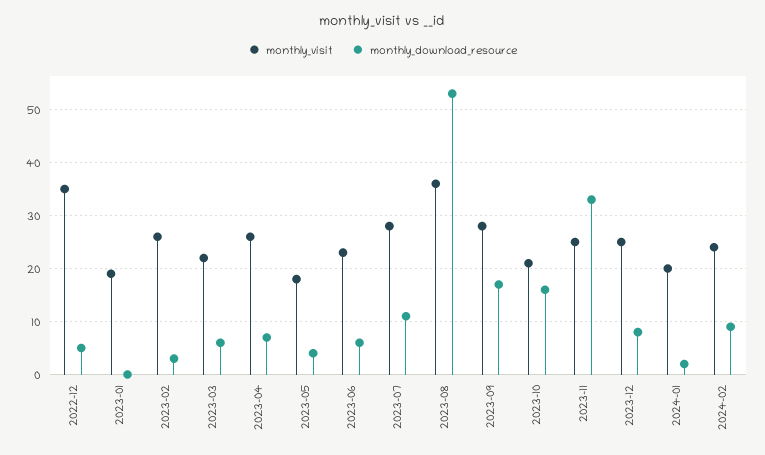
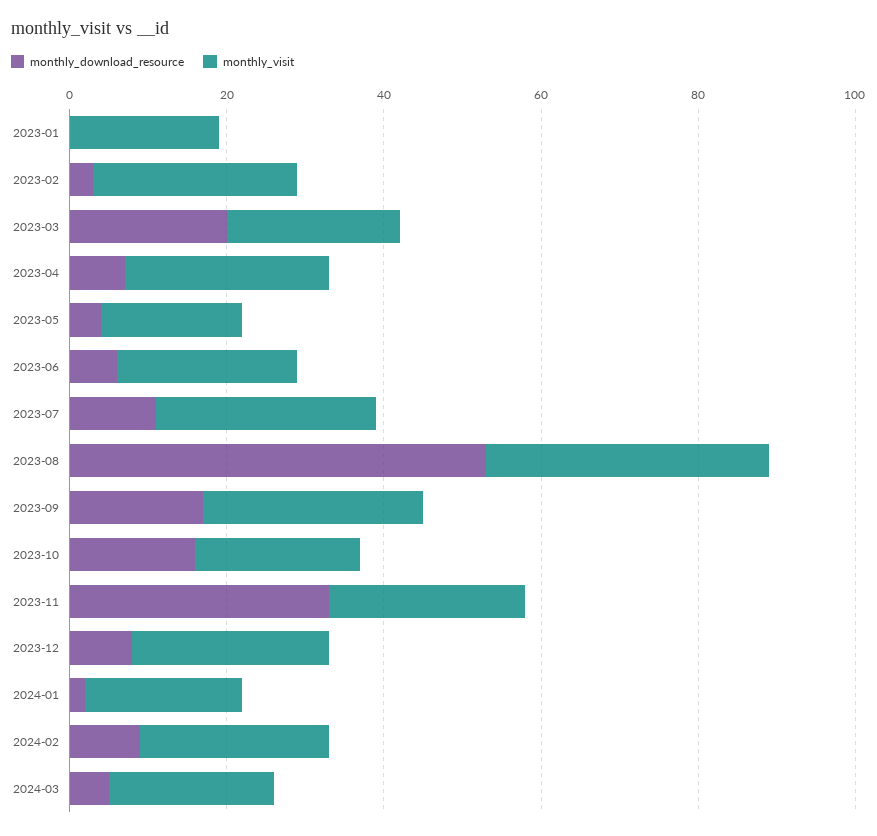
monthly_visit, 2022-12: 35 -> none
monthly_download_resource, 2022-12: 5 -> none
monthly_download_resource, 2023-03: 5 -> 20
monthly_download_resource, 2024-03: none -> 5
monthly_visit, 2024-03: none -> 20

